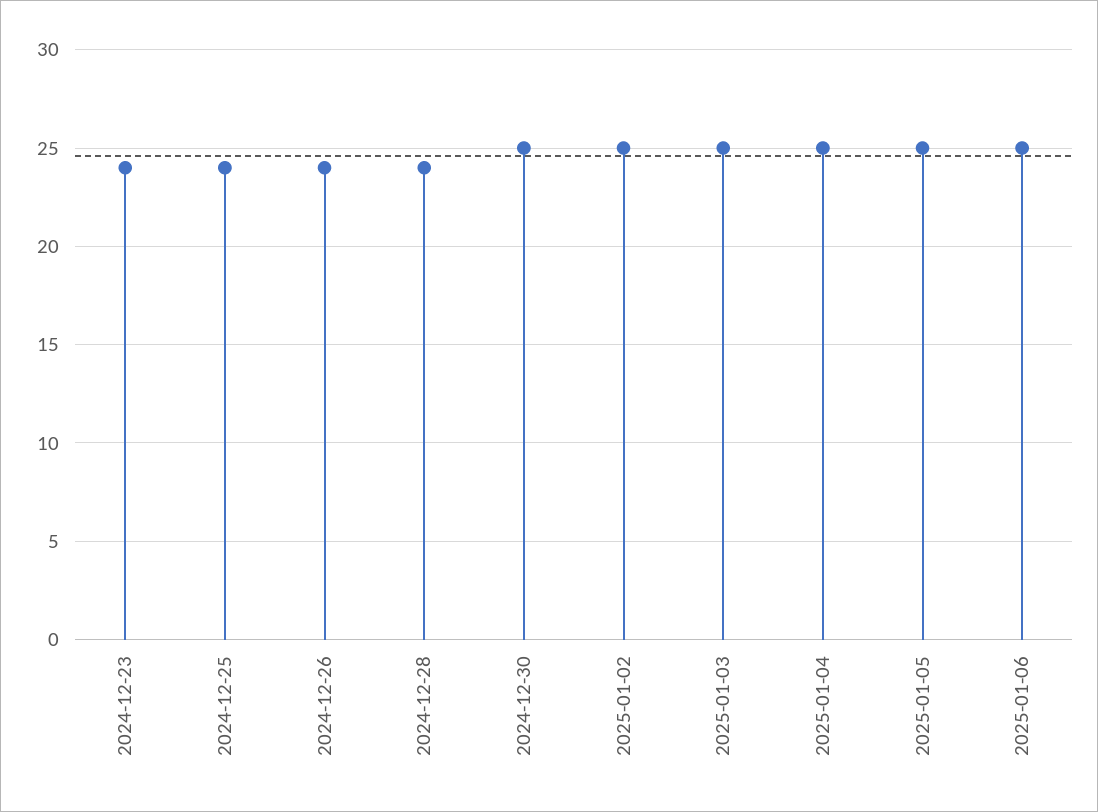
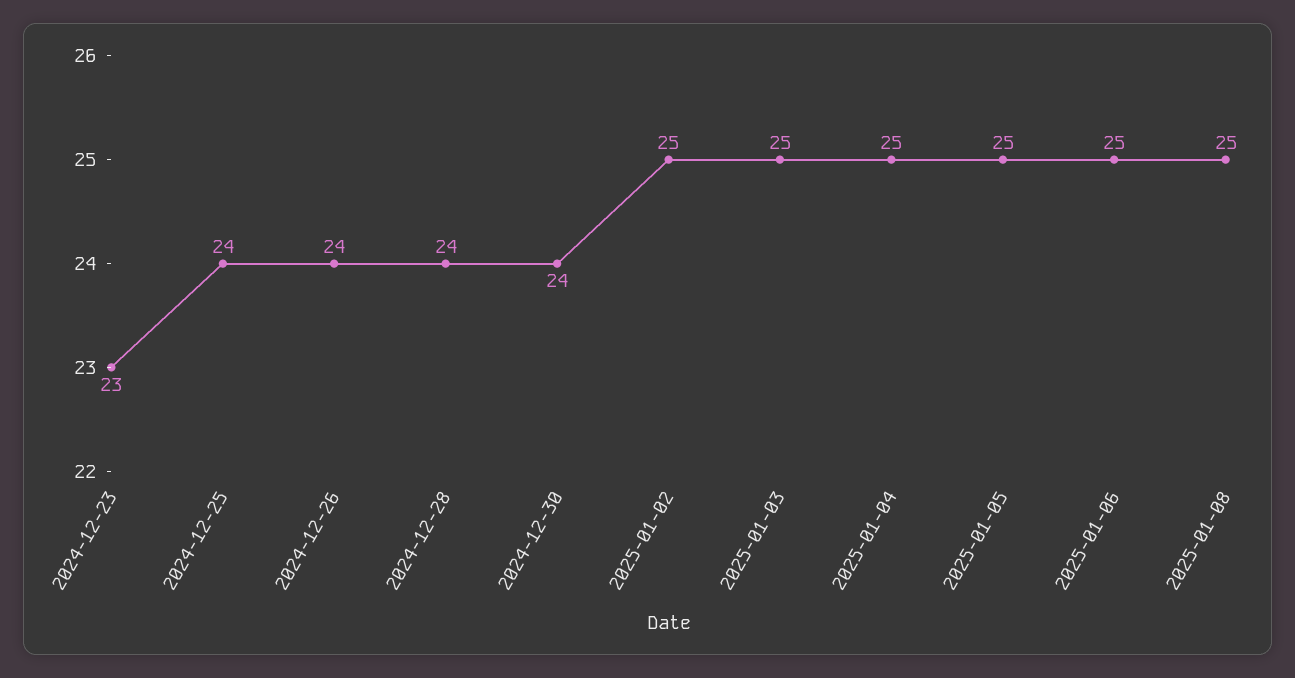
2024-12-23: 24 -> 23
2024-12-30: 25 -> 24
2025-01-08: none -> 25

